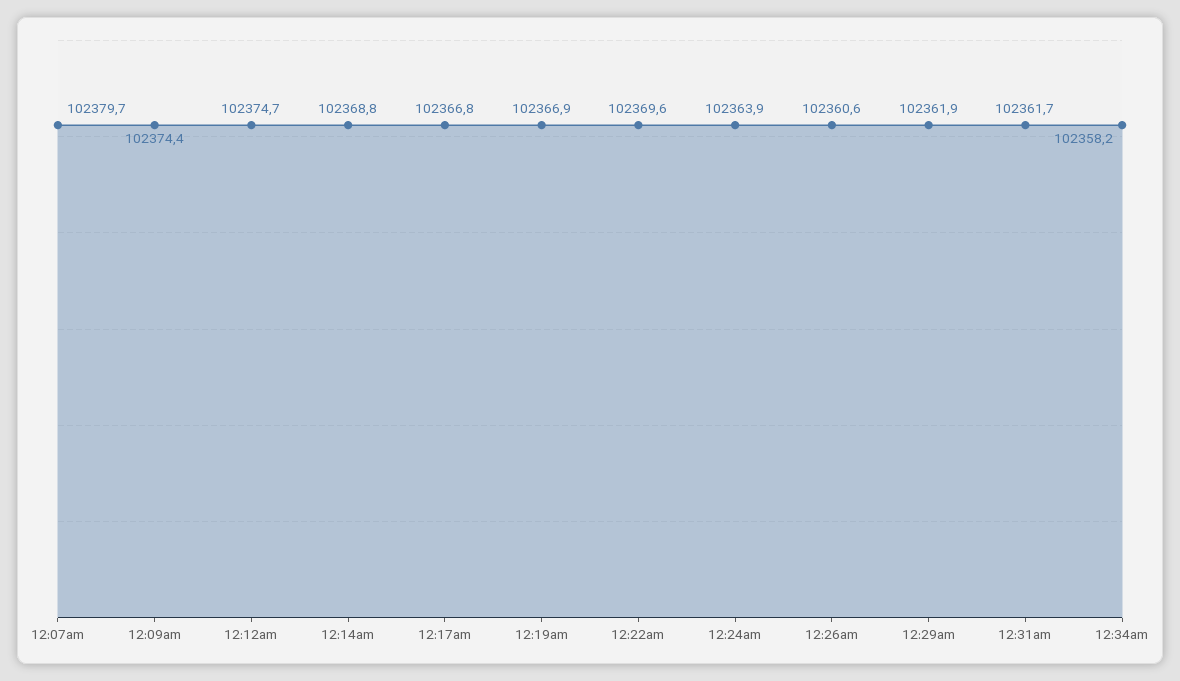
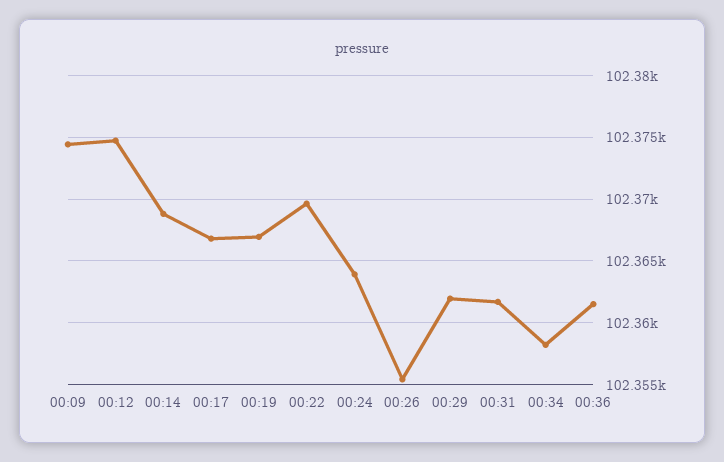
12:07am: 102379.7 -> none
12:26am: 102360.6 -> 102355.5
00:36: none -> 102361.5

